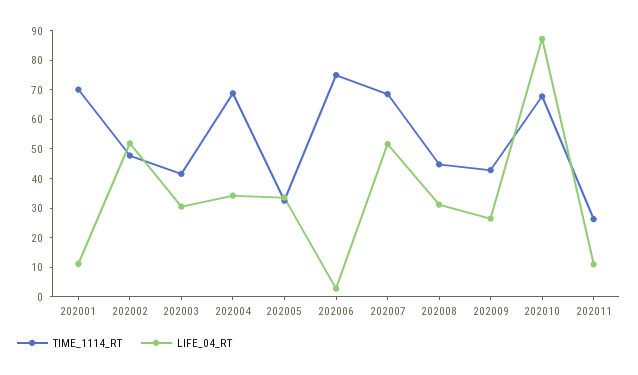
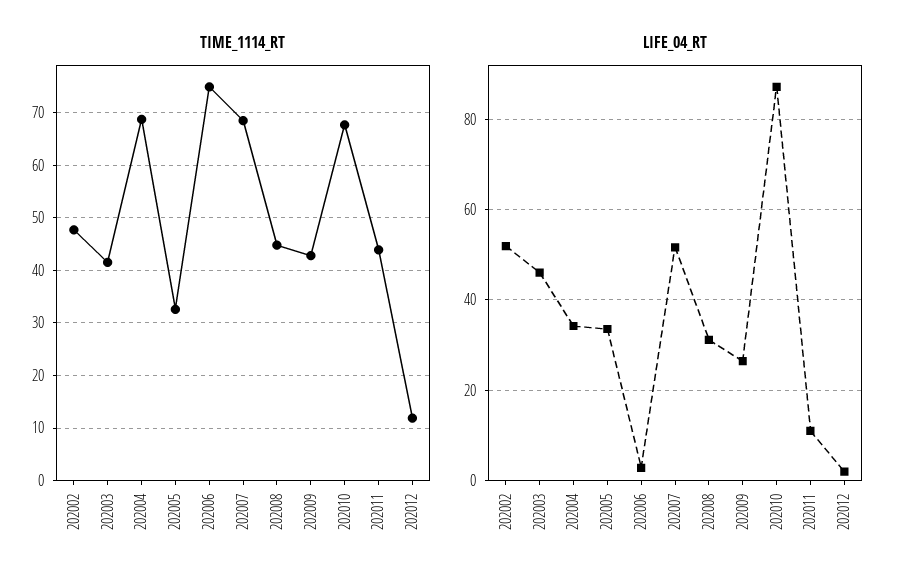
TIME_1114_RT, 202001: 70 -> none
LIFE_04_RT, 202001: 10 -> none
LIFE_04_RT, 202003: 30 -> 46
TIME_1114_RT, 202011: 25 -> 44
TIME_1114_RT, 202012: none -> 12
LIFE_04_RT, 202012: none -> 2

